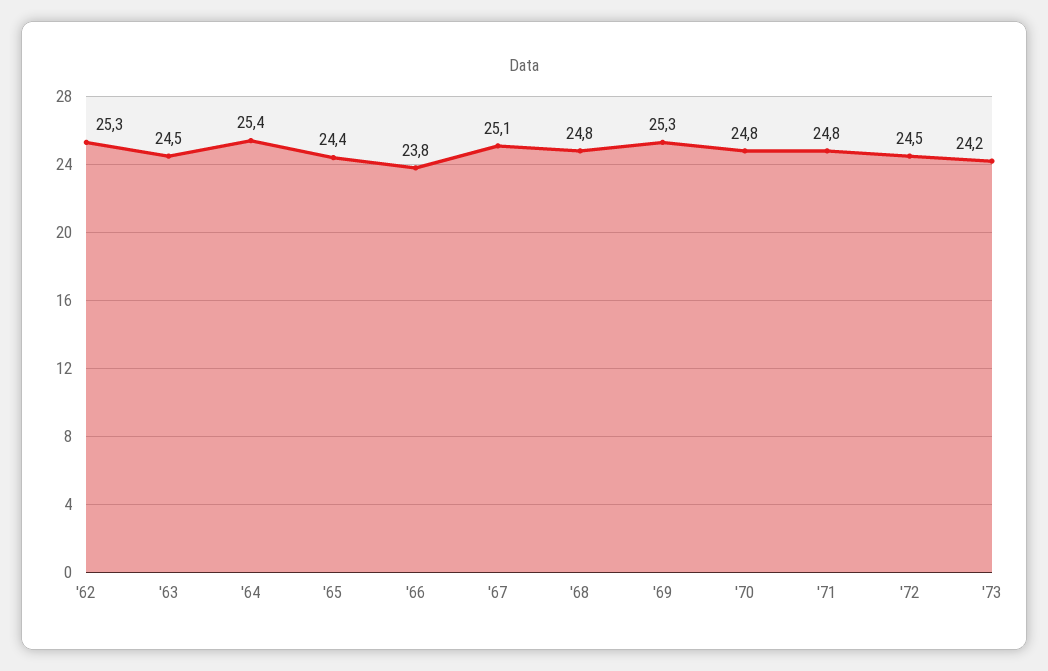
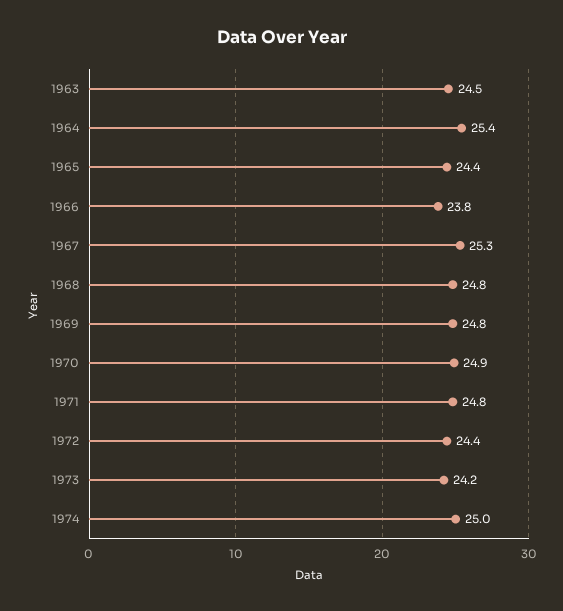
'62: 25.3 -> none
'67: 25.1 -> 25.3
'69: 25.3 -> 24.8
'70: 24.8 -> 24.9
'72: 24.5 -> 24.4
1974: none -> 25

